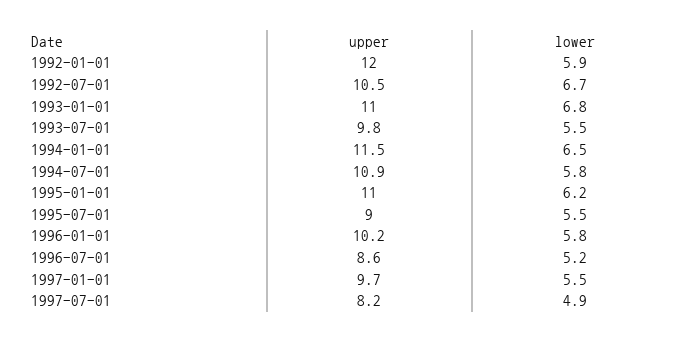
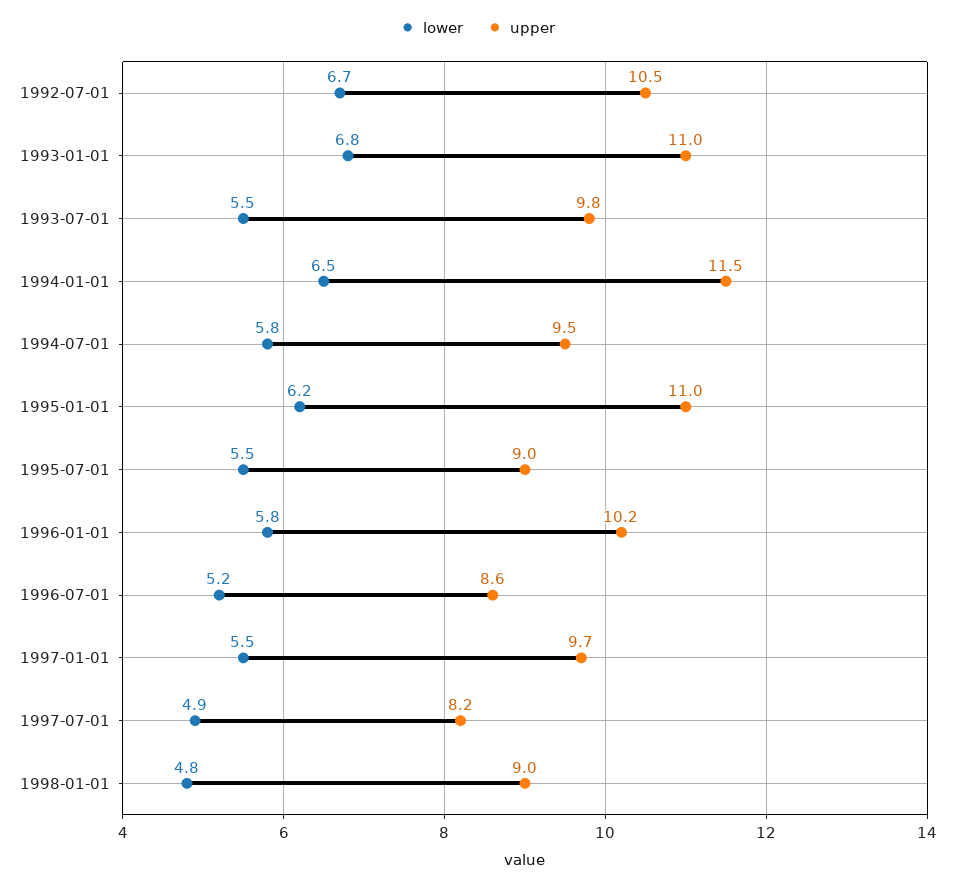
upper, 1992-01-01: 12 -> none
lower, 1992-01-01: 5.9 -> none
upper, 1994-07-01: 10.9 -> 9.5
lower, 1998-01-01: none -> 4.8
upper, 1998-01-01: none -> 9

